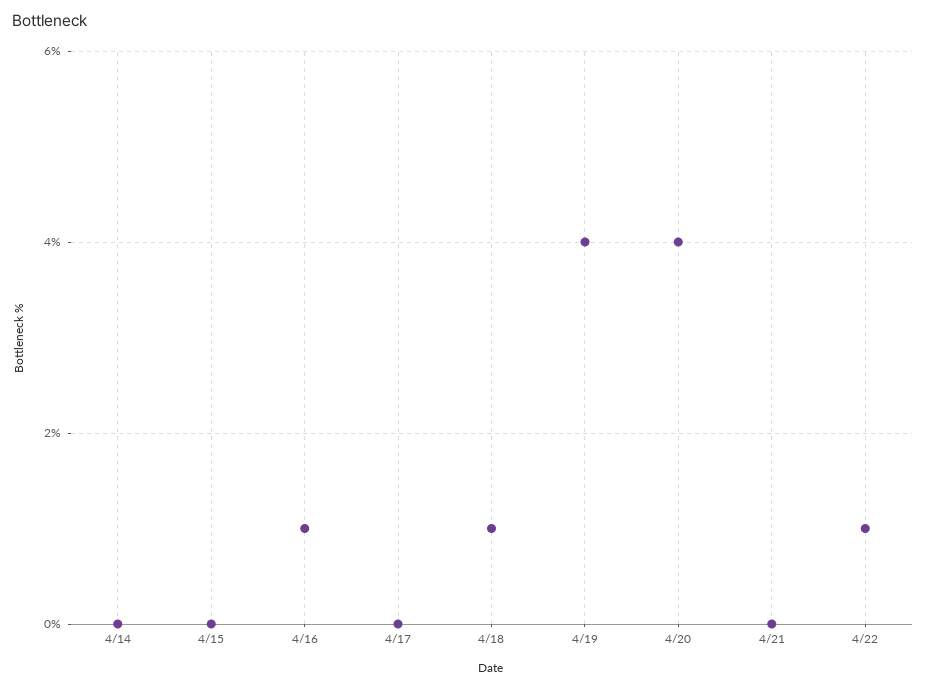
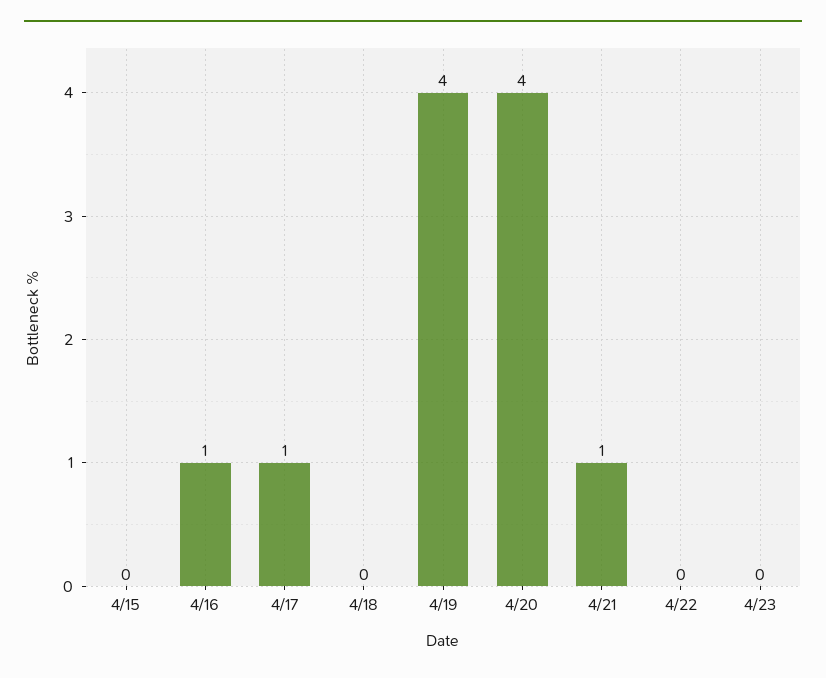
4/14: 0 -> none
4/17: 0 -> 1
4/18: 1 -> 0
4/21: 0 -> 1
4/22: 1 -> 0
4/23: none -> 0

